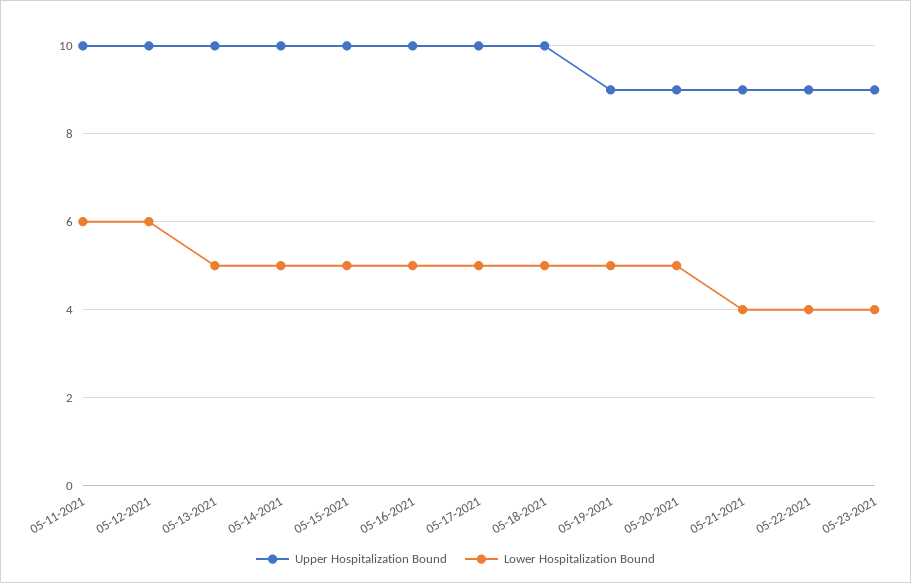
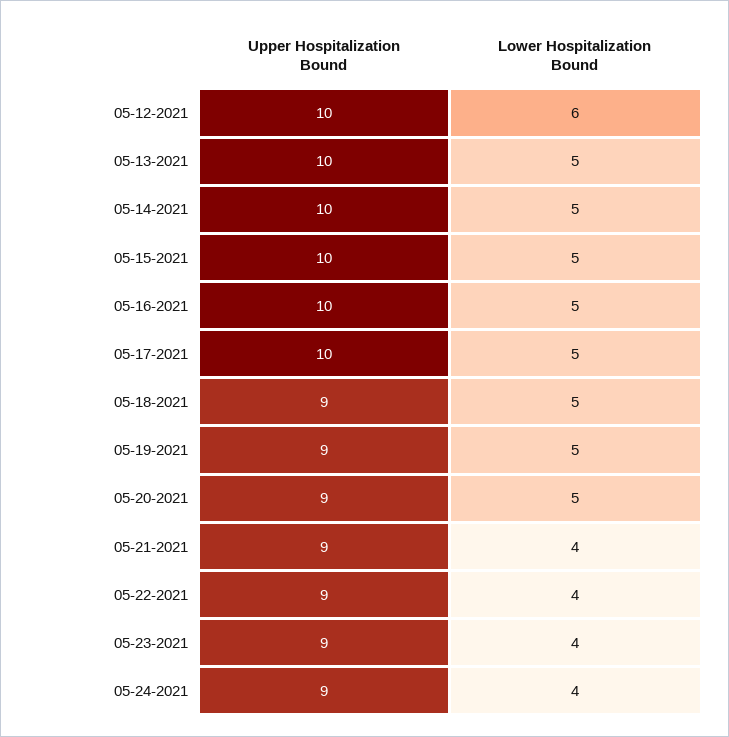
Upper Hospitalization Bound, 05-11-2021: 10 -> none
Lower Hospitalization Bound, 05-11-2021: 6 -> none
Upper Hospitalization Bound, 05-18-2021: 10 -> 9
Upper Hospitalization Bound, 05-24-2021: none -> 9
Lower Hospitalization Bound, 05-24-2021: none -> 4

